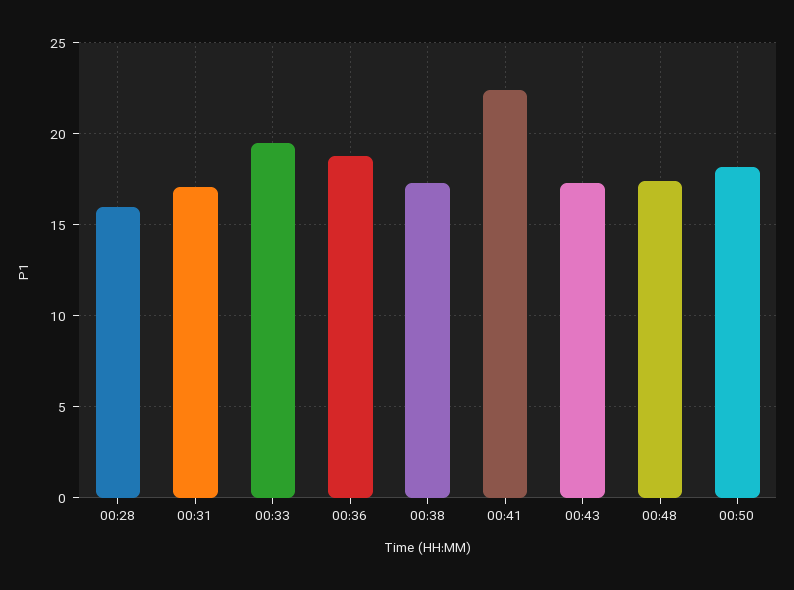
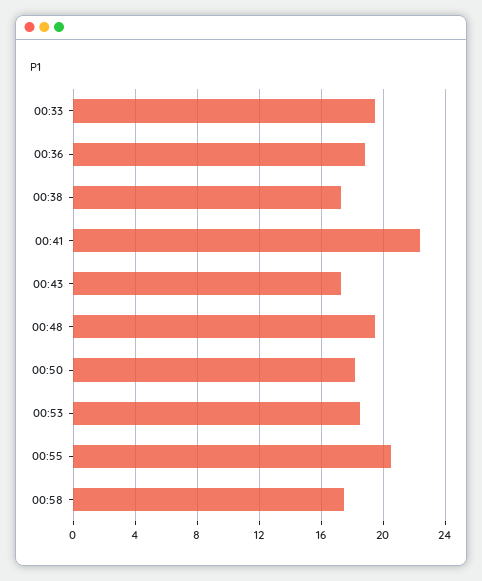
00:28: 16 -> none
00:31: 17 -> none
00:48: 17.5 -> 19.5
00:53: none -> 18.5
00:55: none -> 20.5
00:58: none -> 17.5

